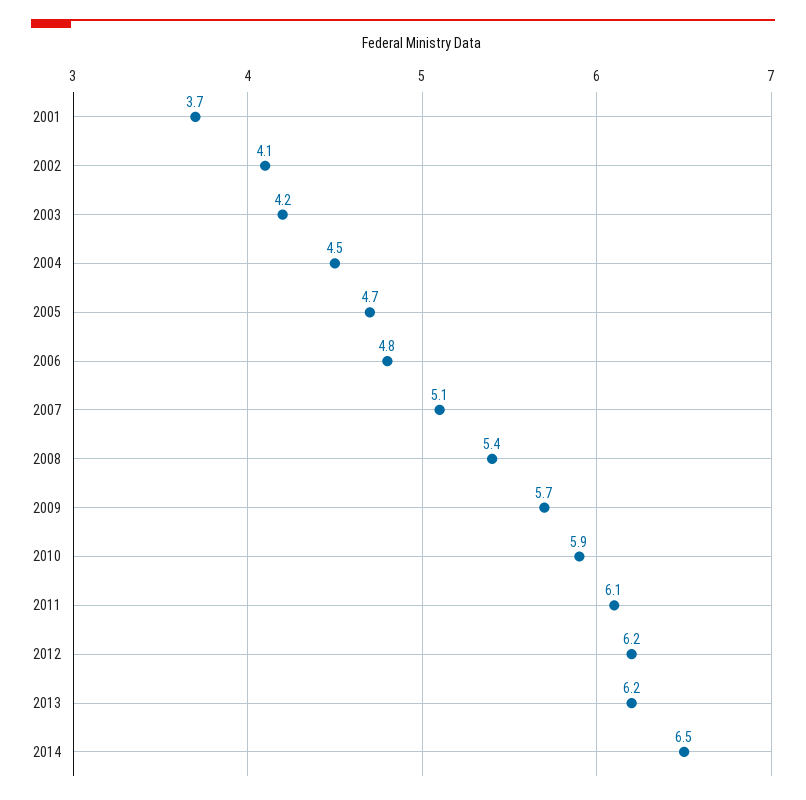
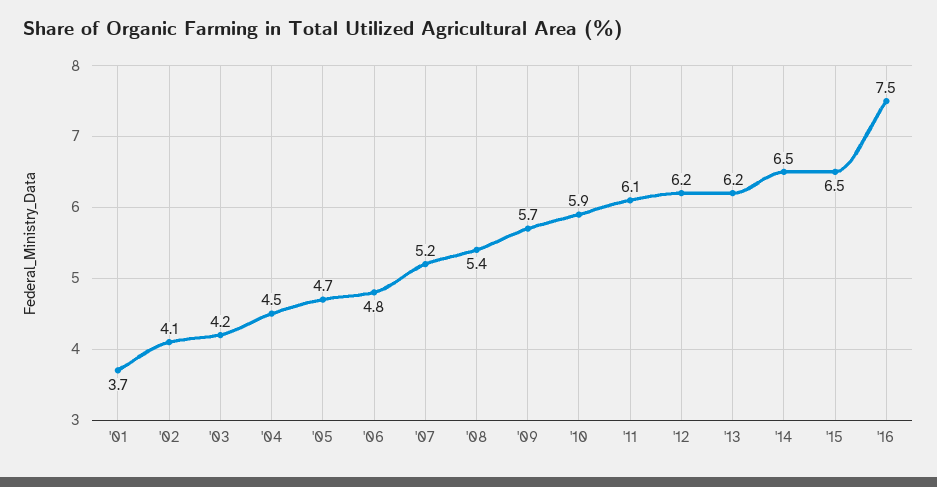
2007: 5.1 -> 5.2
'15: none -> 6.5
'16: none -> 7.5

